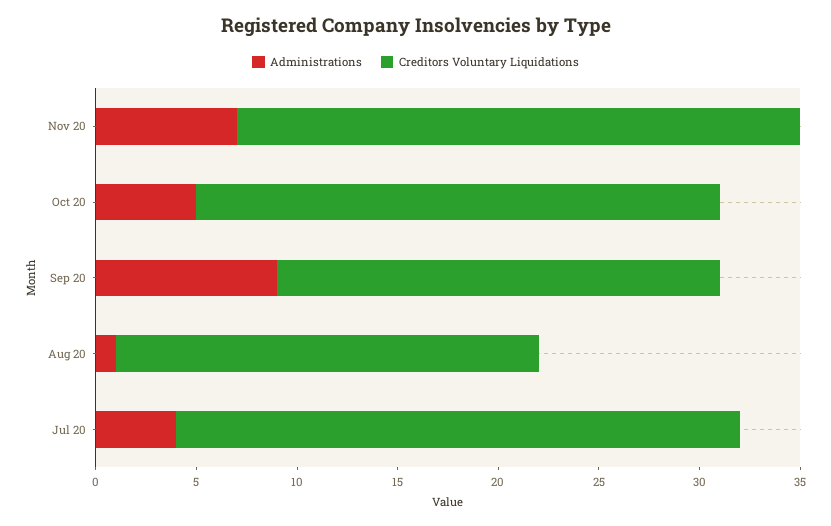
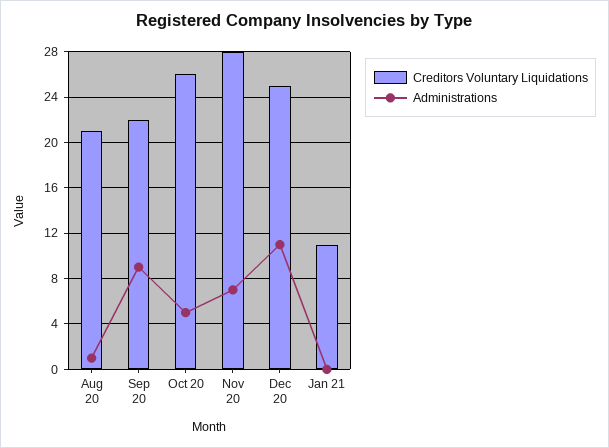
Administrations, Jul 20: 4 -> none
Creditors Voluntary Liquidations, Jul 20: 28 -> none
Creditors Voluntary Liquidations, Dec 20: none -> 25
Administrations, Dec 20: none -> 11
Creditors Voluntary Liquidations, Jan 21: none -> 11
Administrations, Jan 21: none -> 0

